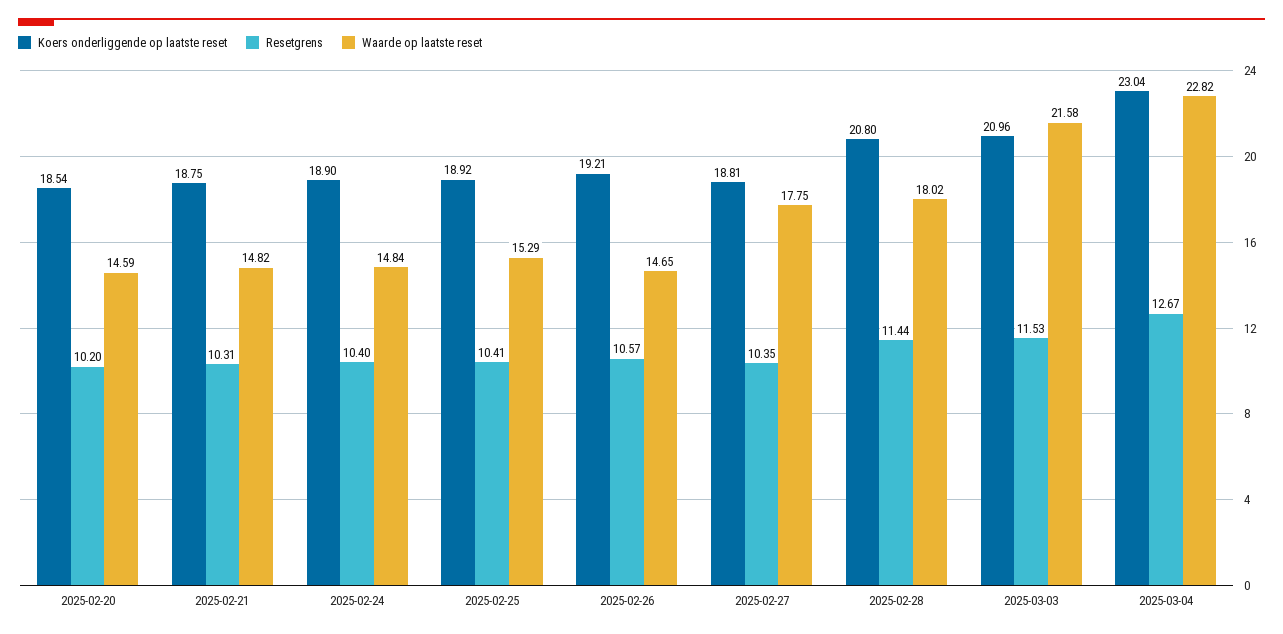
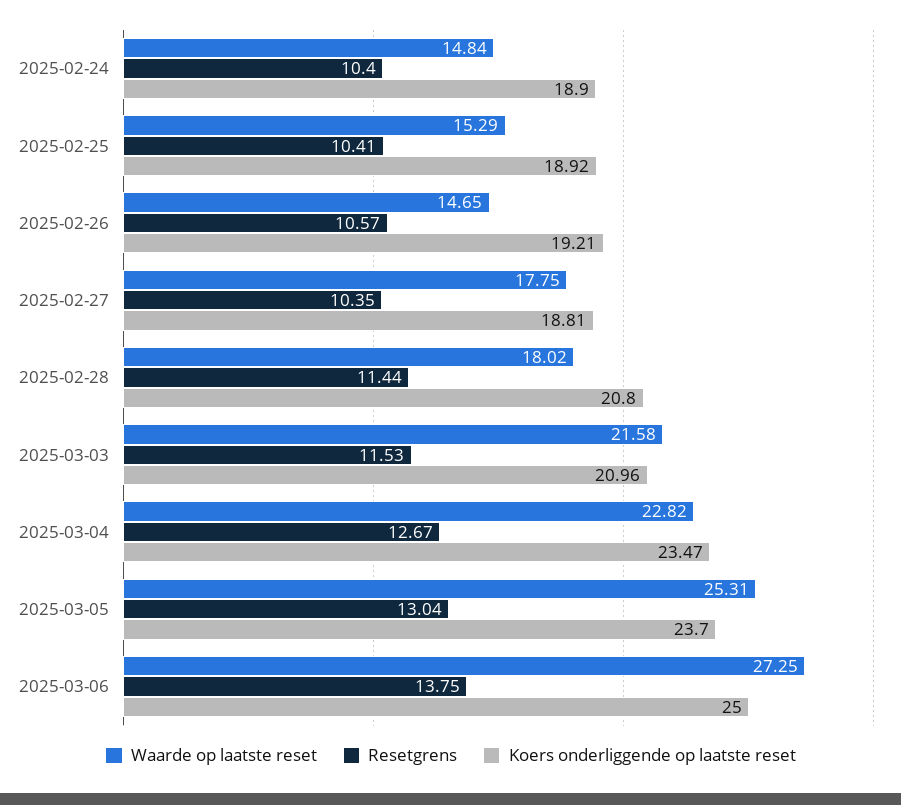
Koers onderliggende op laatste reset, 2025-02-20: 18.54 -> none
Resetgrens, 2025-02-20: 10.2 -> none
Waarde op laatste reset, 2025-02-20: 14.59 -> none
Koers onderliggende op laatste reset, 2025-02-21: 18.75 -> none
Resetgrens, 2025-02-21: 10.31 -> none
Waarde op laatste reset, 2025-02-21: 14.82 -> none
Koers onderliggende op laatste reset, 2025-03-04: 23.04 -> 23.47
Waarde op laatste reset, 2025-03-05: none -> 25.31
Resetgrens, 2025-03-05: none -> 13.04
Koers onderliggende op laatste reset, 2025-03-05: none -> 23.7
Waarde op laatste reset, 2025-03-06: none -> 27.25
Resetgrens, 2025-03-06: none -> 13.75
Koers onderliggende op laatste reset, 2025-03-06: none -> 25

